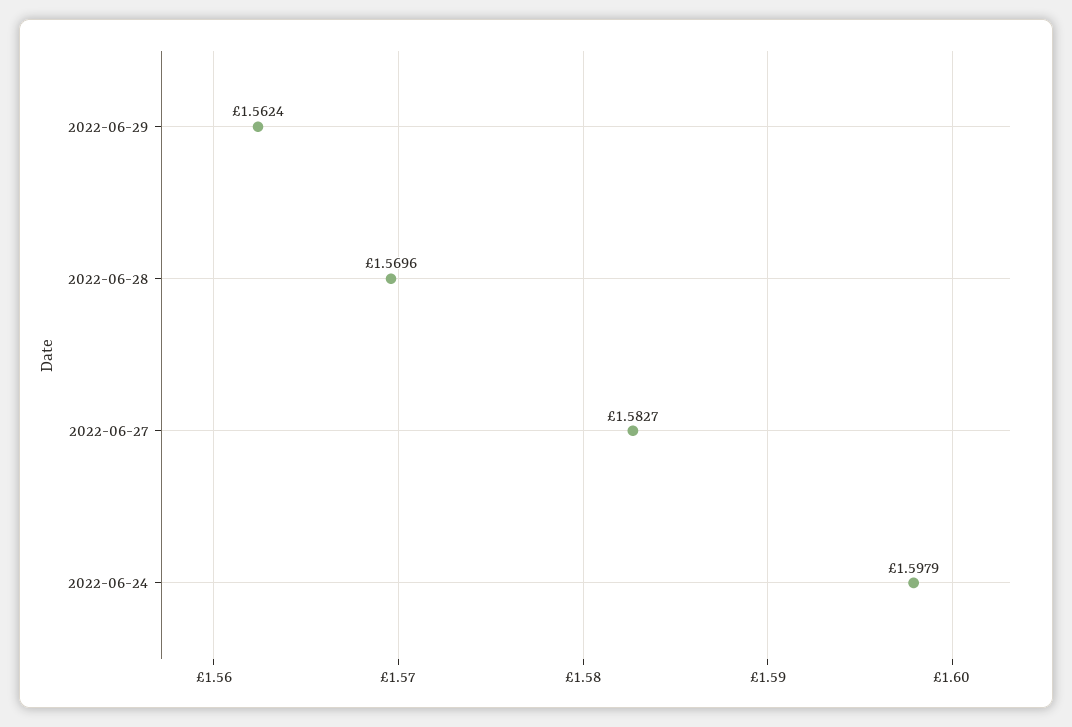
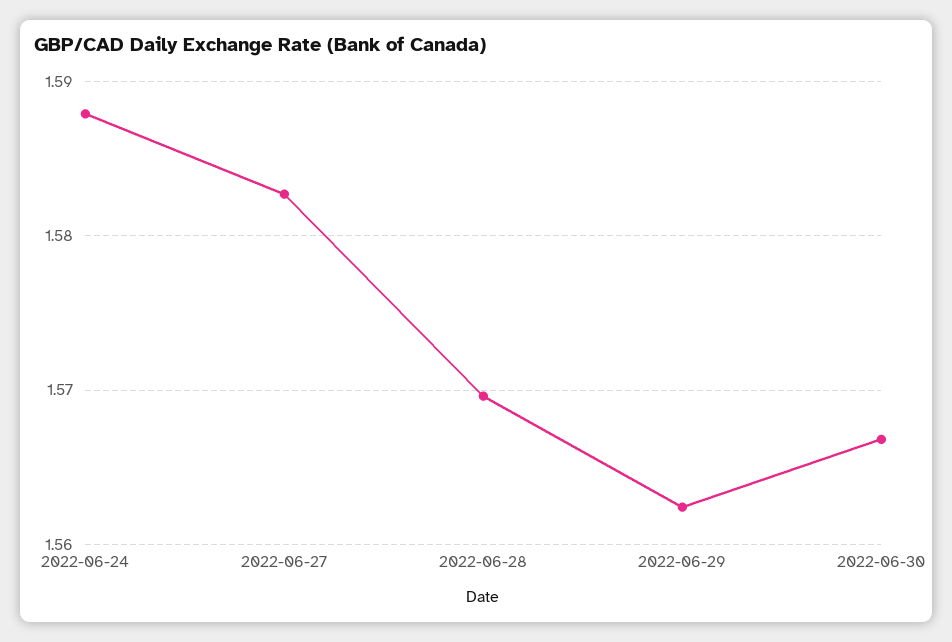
2022-06-24: 1.5979 -> 1.588
2022-06-30: none -> 1.567

